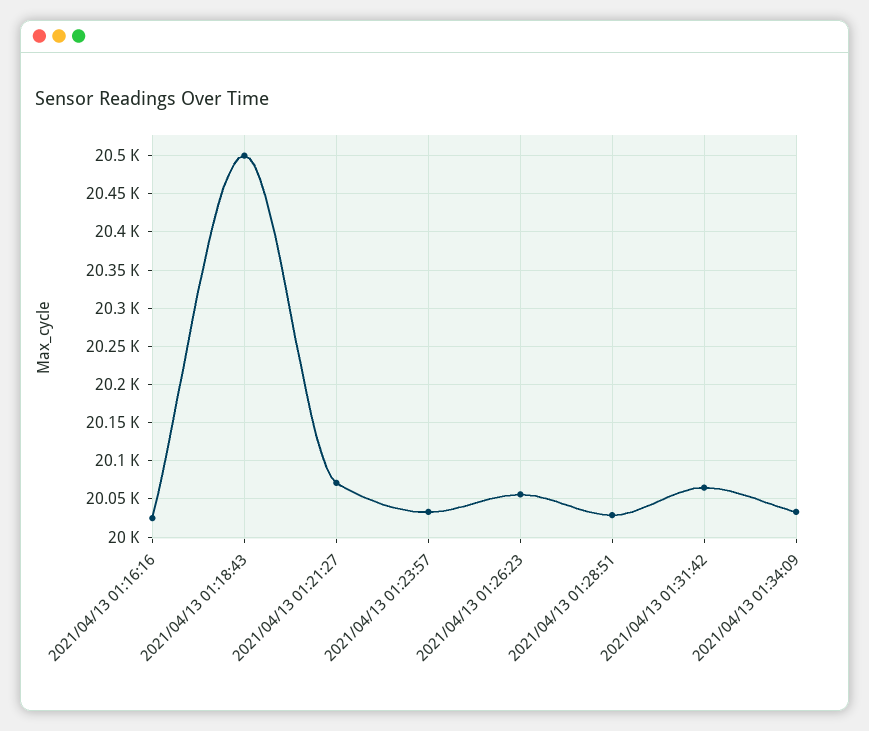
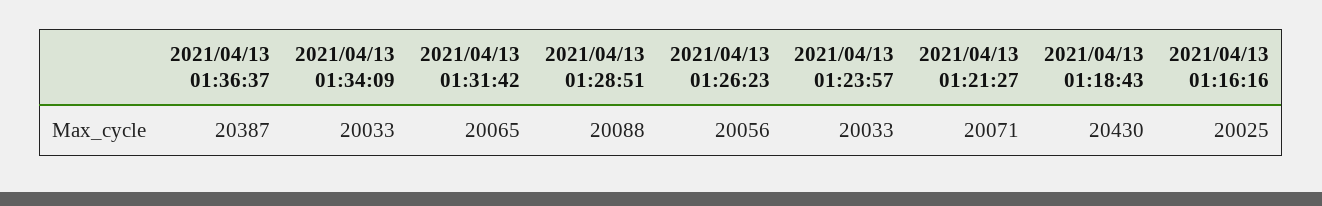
2021/04/13 01:18:43: 20500 -> 20430
2021/04/13 01:28:51: 20030 -> 20088
2021/04/13 01:36:37: none -> 20387

